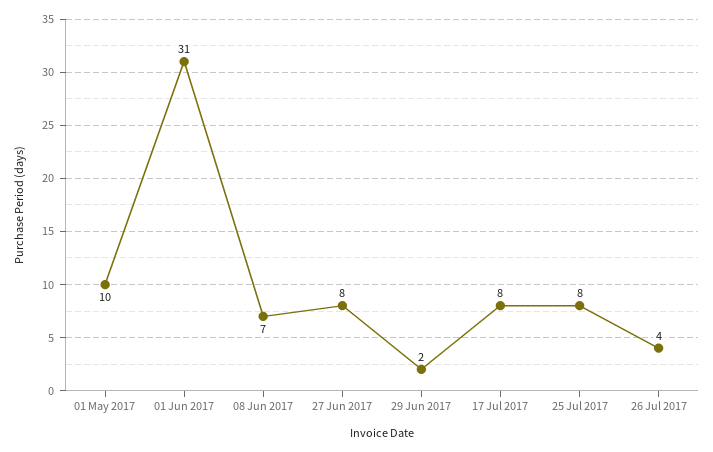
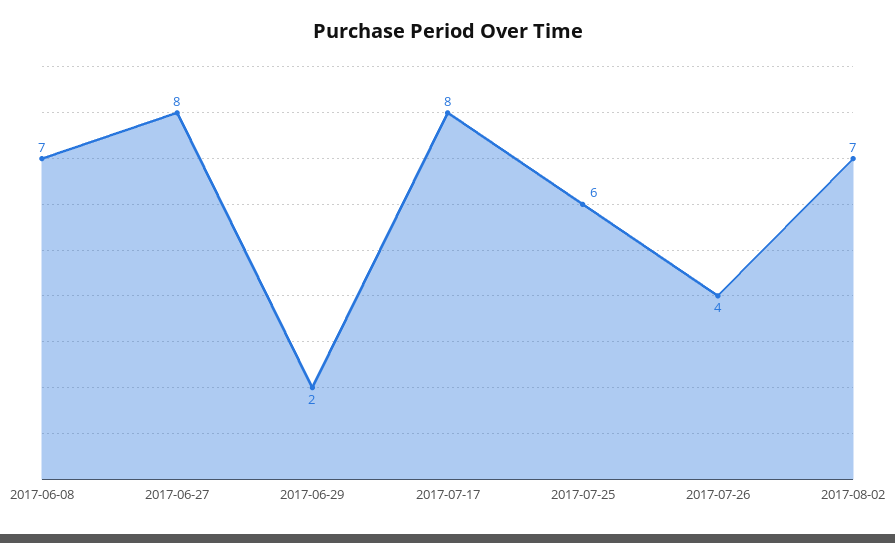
01 May 2017: 10 -> none
01 Jun 2017: 31 -> none
25 Jul 2017: 8 -> 6
2017-08-02: none -> 7

